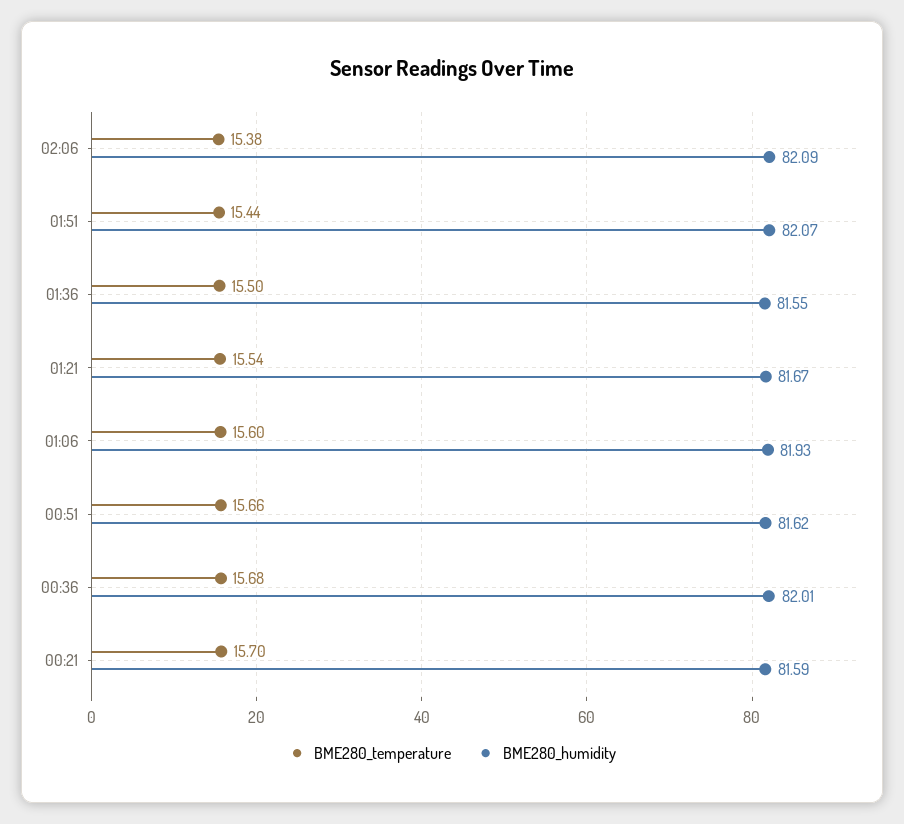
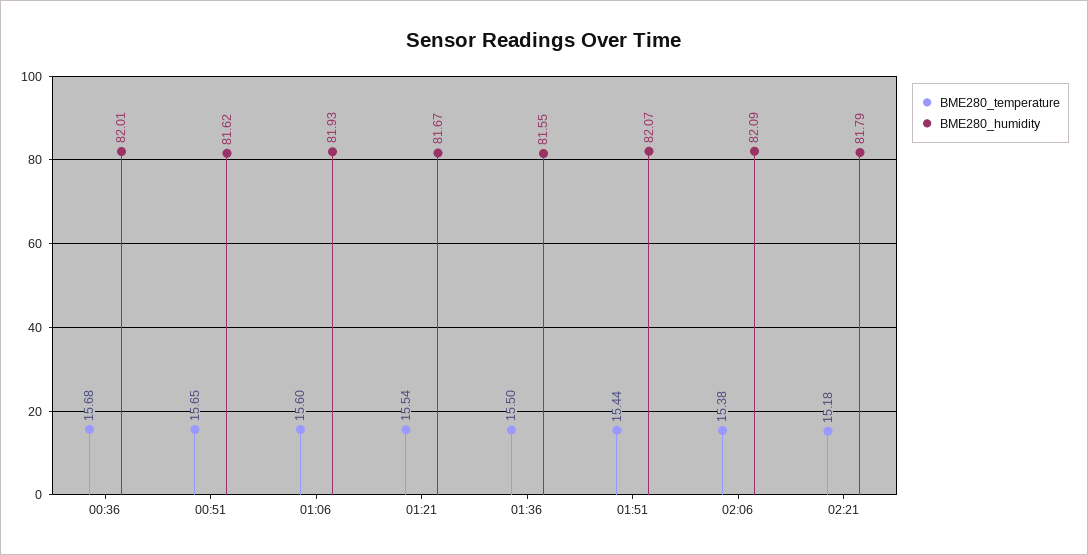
BME280_temperature, 00:51: 15.66 -> 15.65
BME280_temperature, 00:21: 15.7 -> none
BME280_humidity, 00:21: 81.59 -> none
BME280_temperature, 02:21: none -> 15.18
BME280_humidity, 02:21: none -> 81.79

